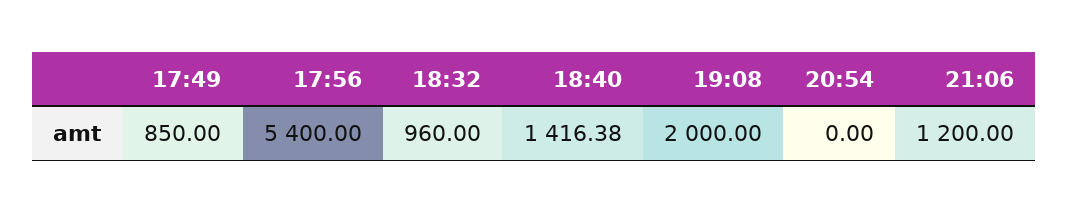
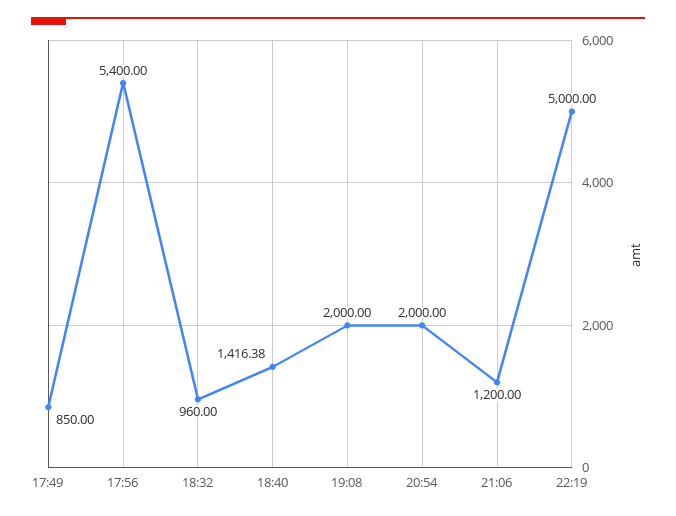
20:54: 0 -> 2000
22:19: none -> 5000

